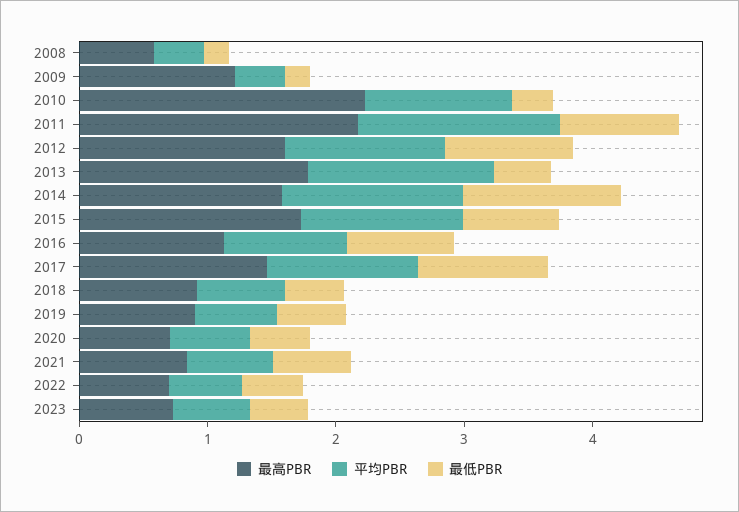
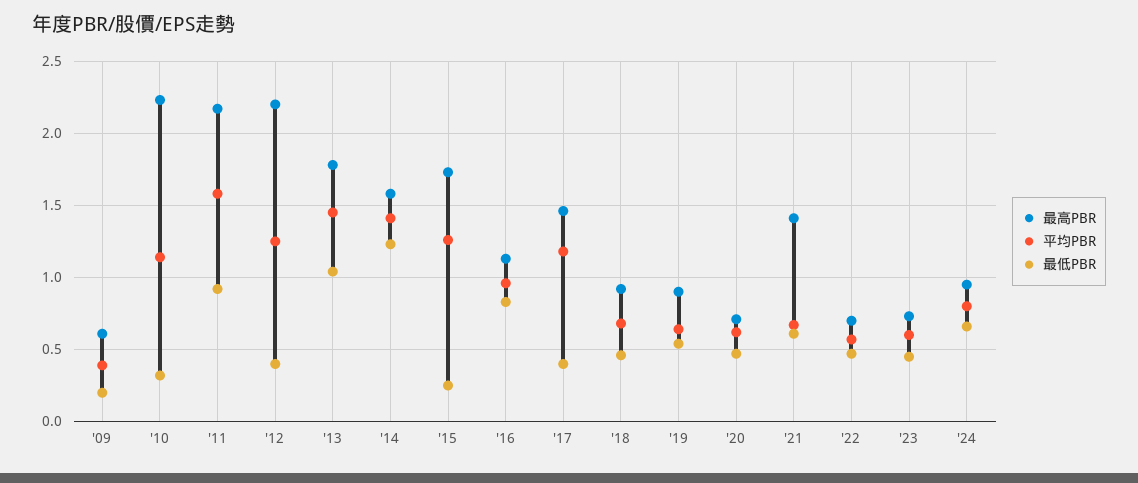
最高PBR, 2008: 0.6 -> none
平均PBR, 2008: 0.4 -> none
最低PBR, 2008: 0.2 -> none
最高PBR, 2009: 1.2 -> 0.6
最高PBR, 2012: 1.6 -> 2.2
最低PBR, 2012: 1 -> 0.4
最低PBR, 2013: 0.4 -> 1.05
最低PBR, 2015: 0.8 -> 0.25
最低PBR, 2017: 1 -> 0.4
最高PBR, 2021: 0.8 -> 1.4
最高PBR, '24: none -> 0.95
平均PBR, '24: none -> 0.8
最低PBR, '24: none -> 0.65

